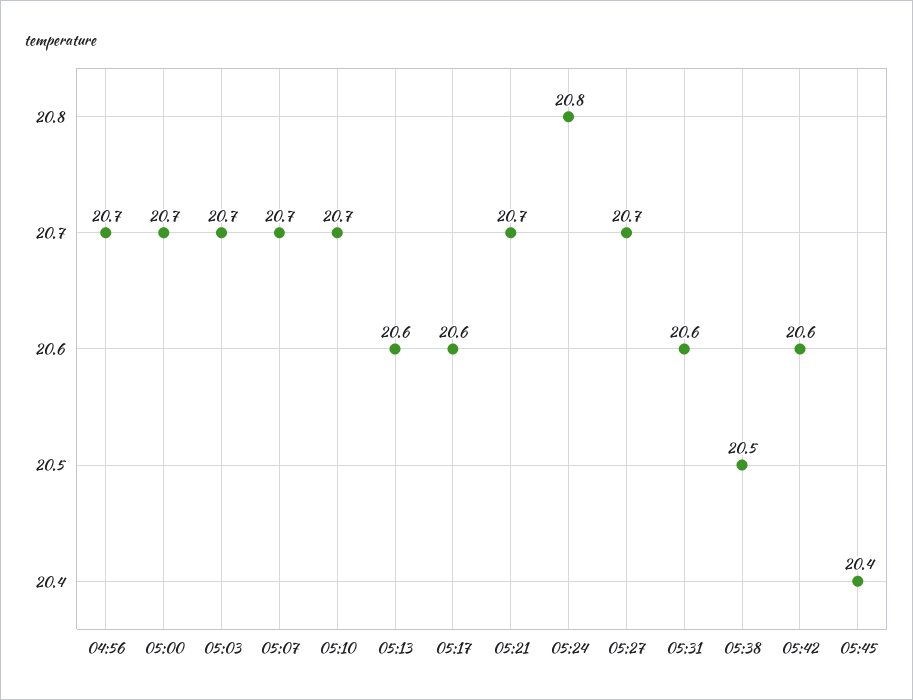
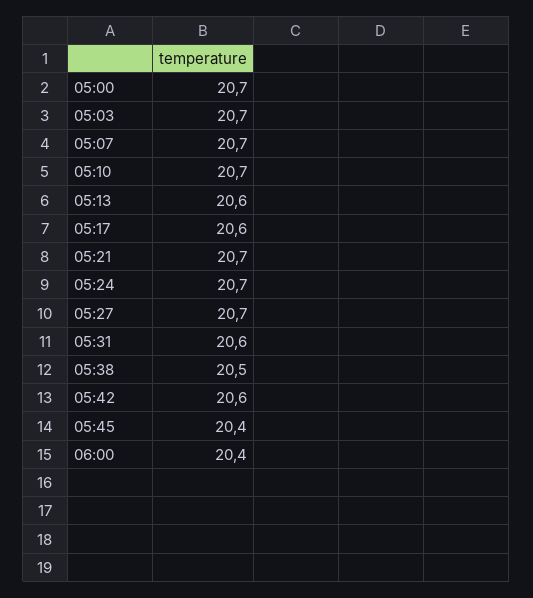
04:56: 20.7 -> none
05:24: 20.8 -> 20.7
06:00: none -> 20.4

